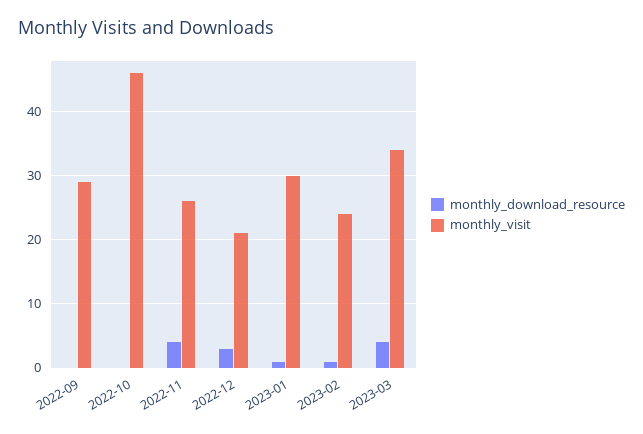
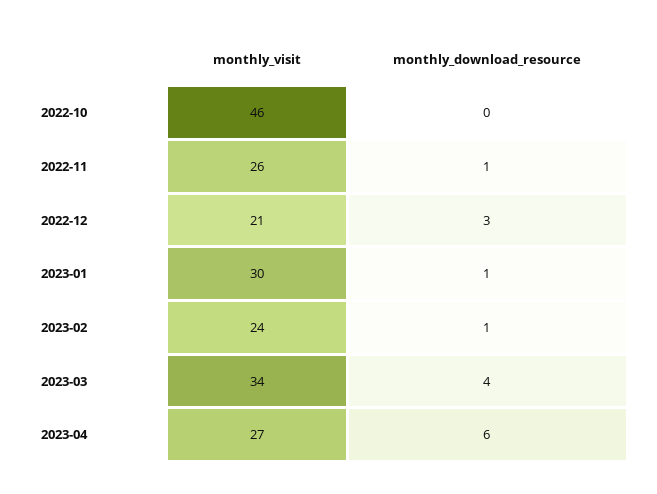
monthly_download_resource, 2022-09: 0 -> none
monthly_visit, 2022-09: 29 -> none
monthly_download_resource, 2022-11: 4 -> 1
monthly_visit, 2023-04: none -> 27
monthly_download_resource, 2023-04: none -> 6

